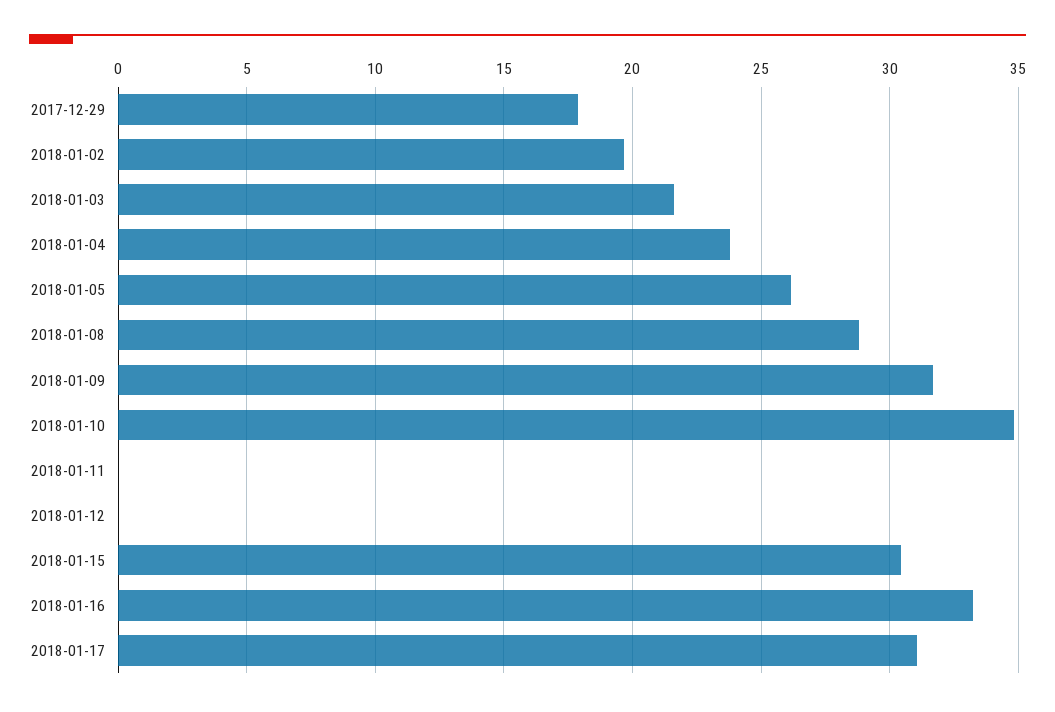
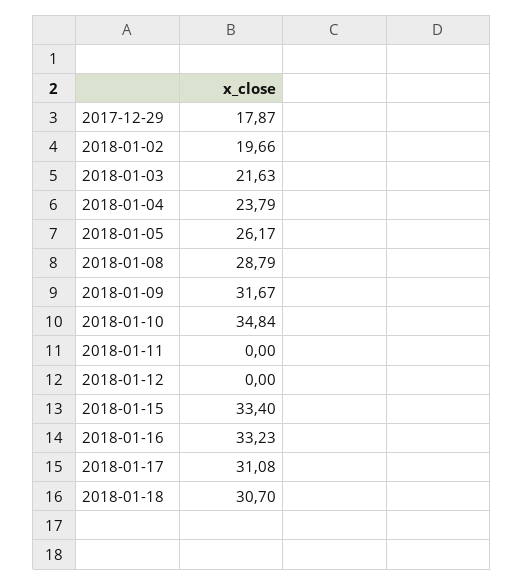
2018-01-15: 30.5 -> 33.4
2018-01-18: none -> 30.7

